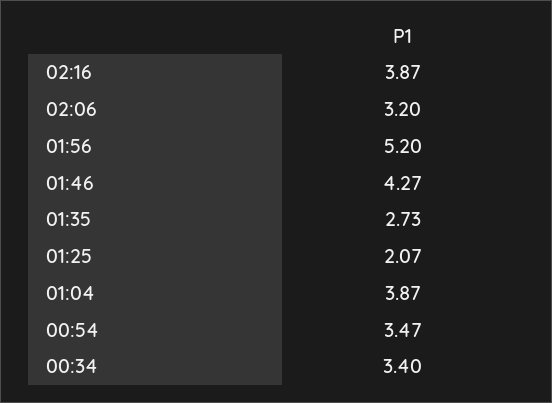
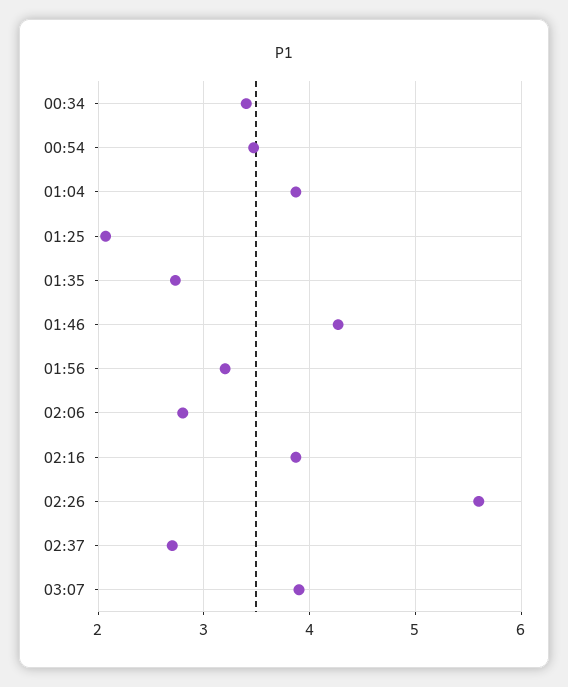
02:06: 3.2 -> 2.8
01:56: 5.2 -> 3.2
02:26: none -> 5.6
02:37: none -> 2.7
03:07: none -> 3.9

